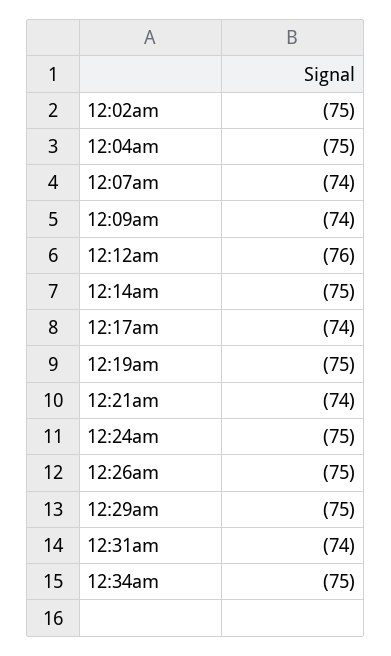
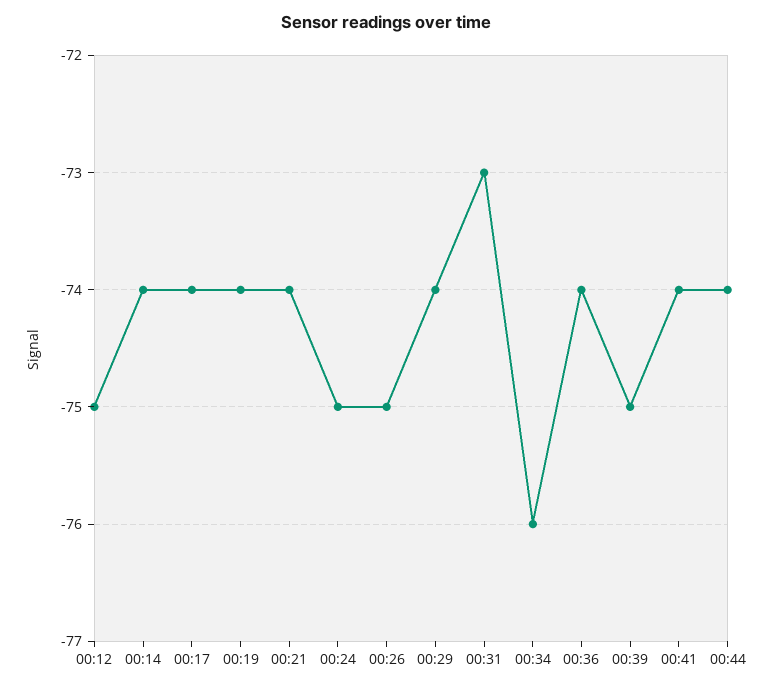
12:02am: -75 -> none
12:04am: -75 -> none
12:07am: -74 -> none
12:09am: -74 -> none
12:12am: -76 -> -75
12:14am: -75 -> -74
12:19am: -75 -> -74
12:29am: -75 -> -74
12:31am: -74 -> -73
12:34am: -75 -> -76
00:36: none -> -74
00:39: none -> -75
00:41: none -> -74
00:44: none -> -74

